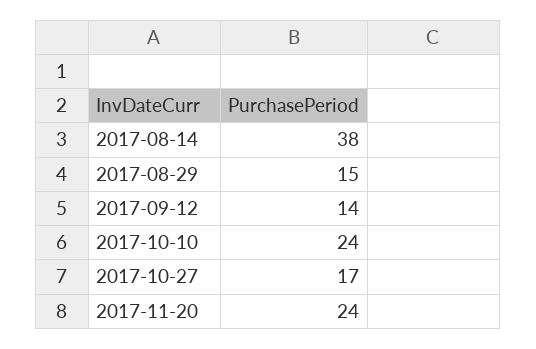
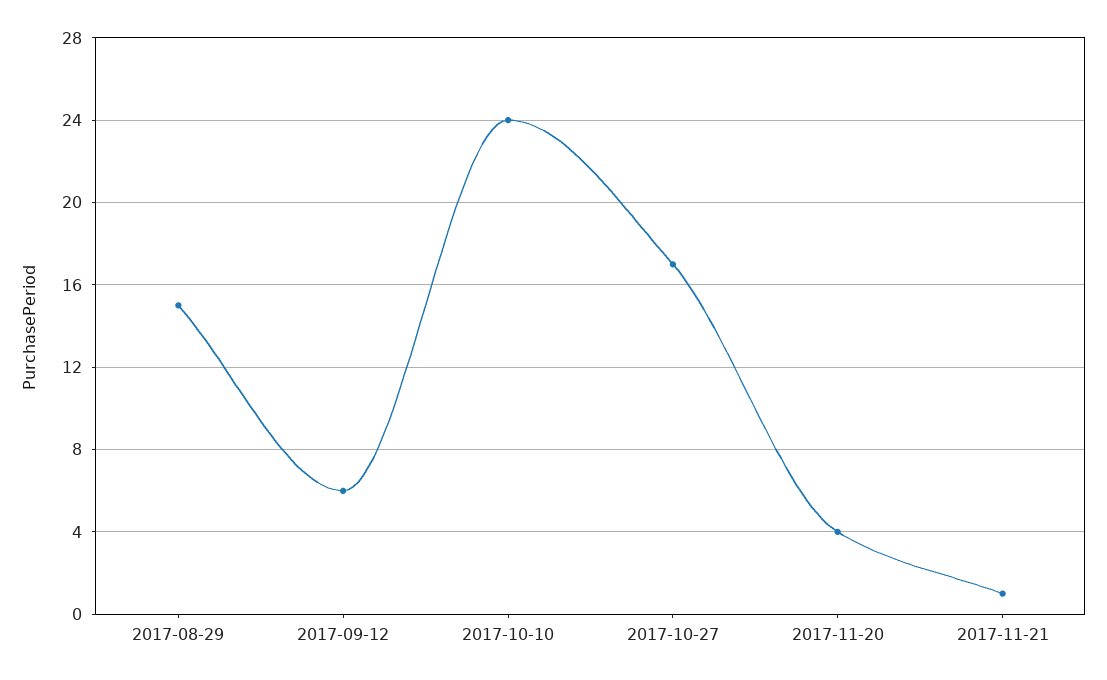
2017-08-14: 38 -> none
2017-09-12: 14 -> 6
2017-11-20: 24 -> 4
2017-11-21: none -> 1

